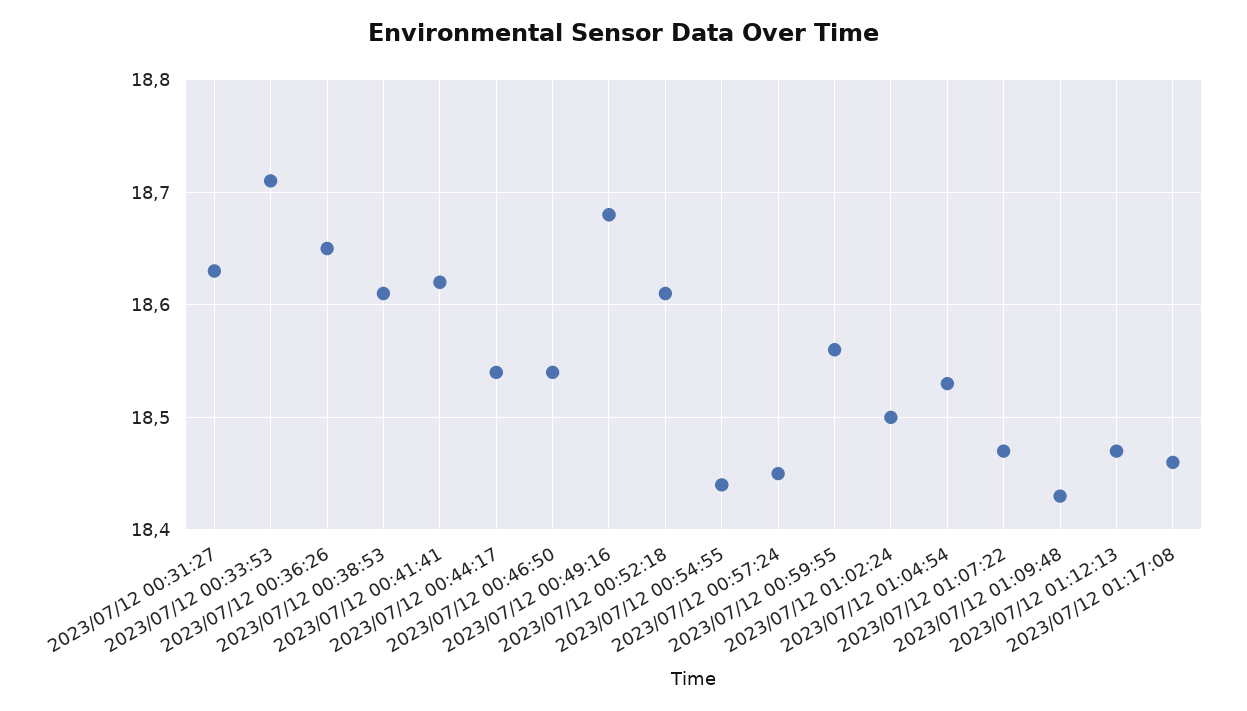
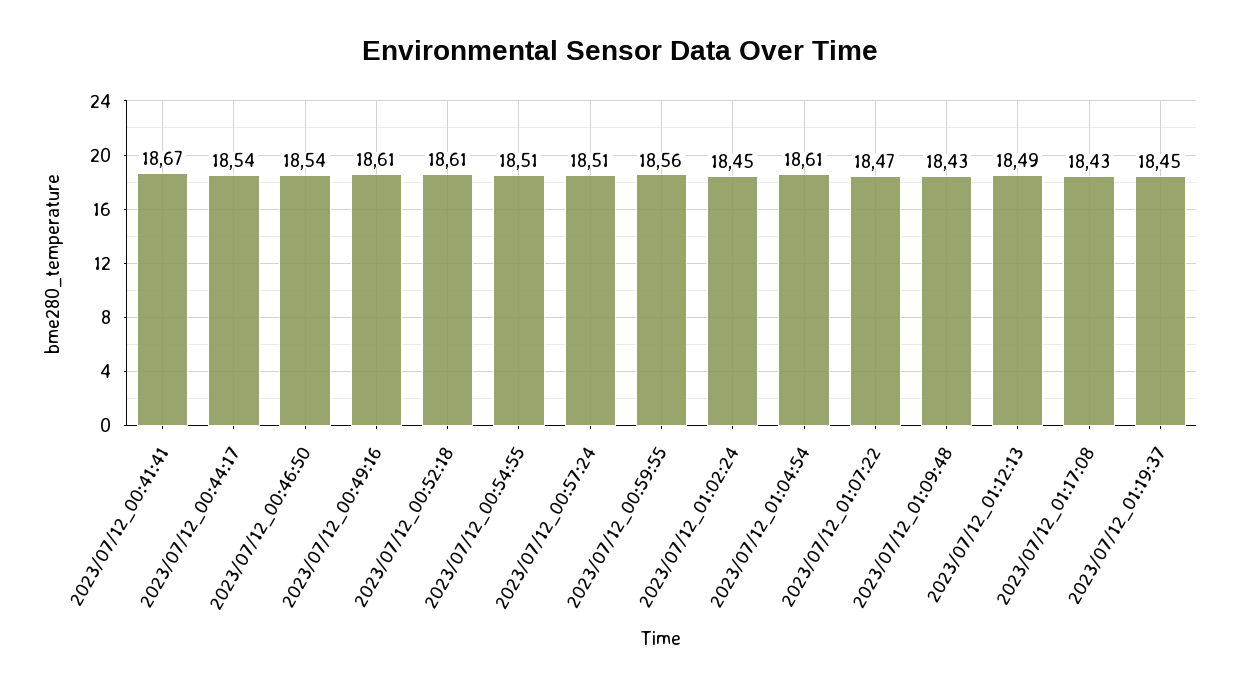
2023/07/12 00:31:27: 18.63 -> none
2023/07/12 00:33:53: 18.71 -> none
2023/07/12 00:36:26: 18.65 -> none
2023/07/12 00:38:53: 18.61 -> none
2023/07/12 00:41:41: 18.62 -> 18.67
2023/07/12 00:49:16: 18.68 -> 18.61
2023/07/12 00:54:55: 18.44 -> 18.51
2023/07/12 00:57:24: 18.45 -> 18.51
2023/07/12 01:02:24: 18.5 -> 18.45
2023/07/12 01:04:54: 18.53 -> 18.61
2023/07/12 01:12:13: 18.47 -> 18.49
2023/07/12 01:17:08: 18.46 -> 18.43
2023/07/12_01:19:37: none -> 18.45

